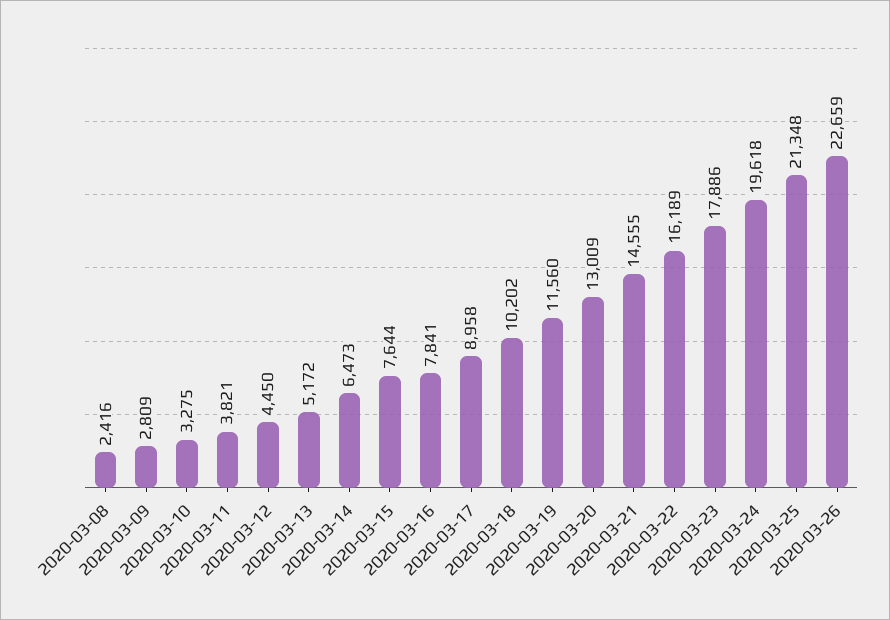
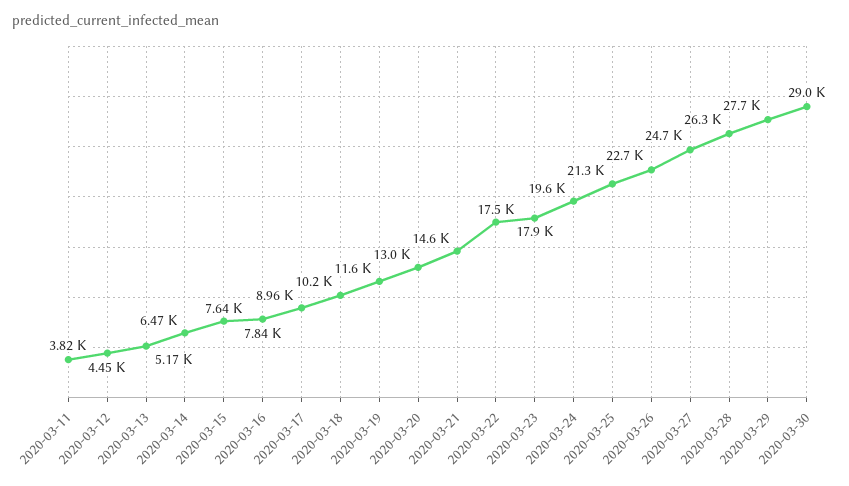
2020-03-08: 2416 -> none
2020-03-09: 2809 -> none
2020-03-10: 3275 -> none
2020-03-22: 16189 -> 17500
2020-03-27: none -> 24700
2020-03-28: none -> 26300
2020-03-29: none -> 27700
2020-03-30: none -> 29000

